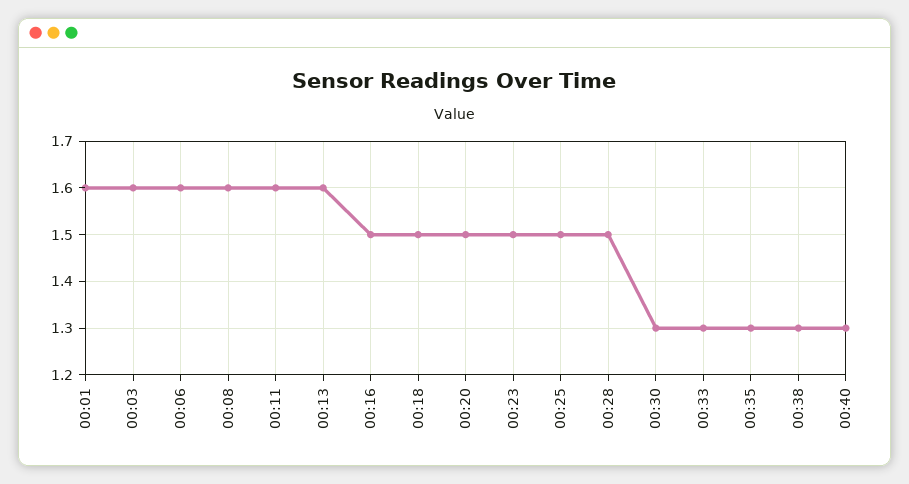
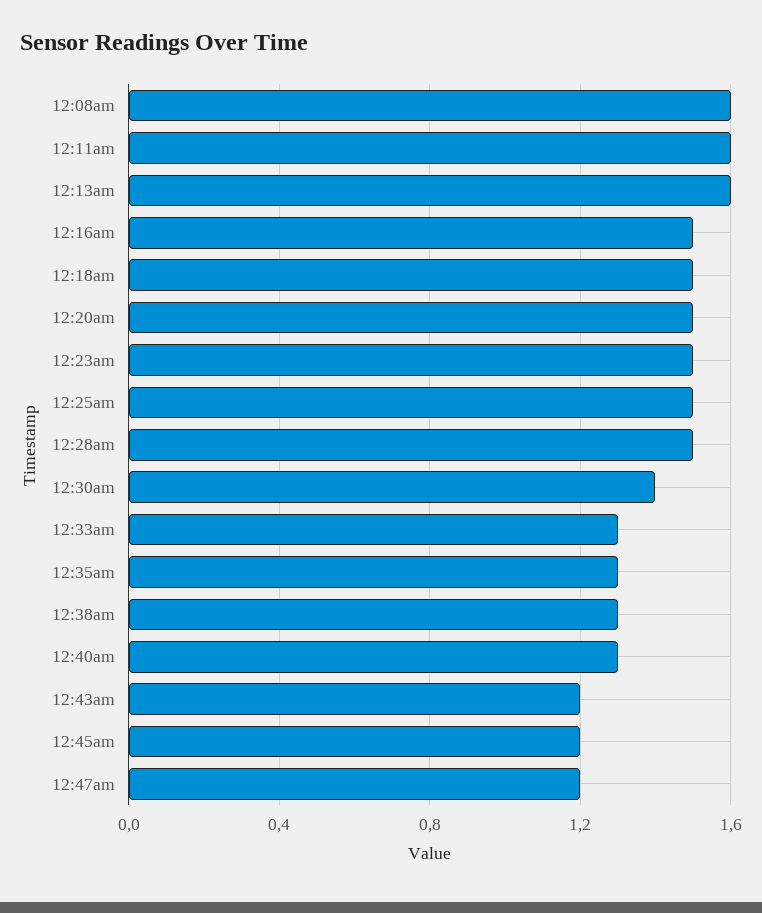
00:01: 1.6 -> none
00:03: 1.6 -> none
00:06: 1.6 -> none
00:30: 1.3 -> 1.4
12:43am: none -> 1.2
12:45am: none -> 1.2
12:47am: none -> 1.2

